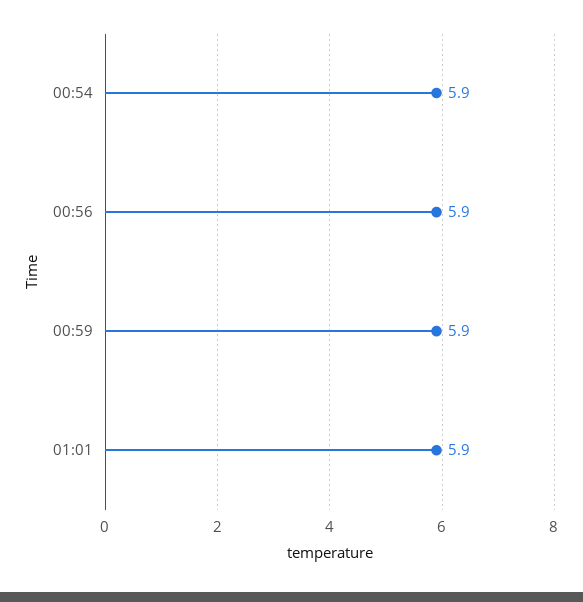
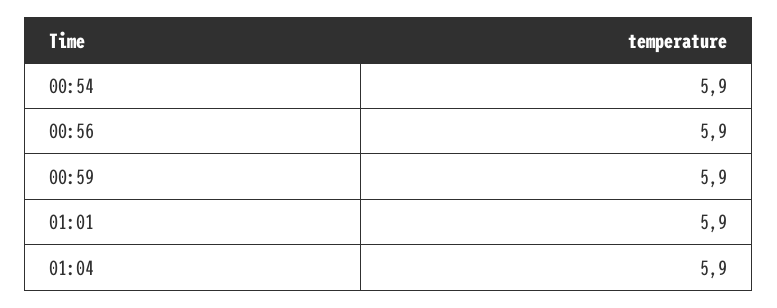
01:04: none -> 5.9

